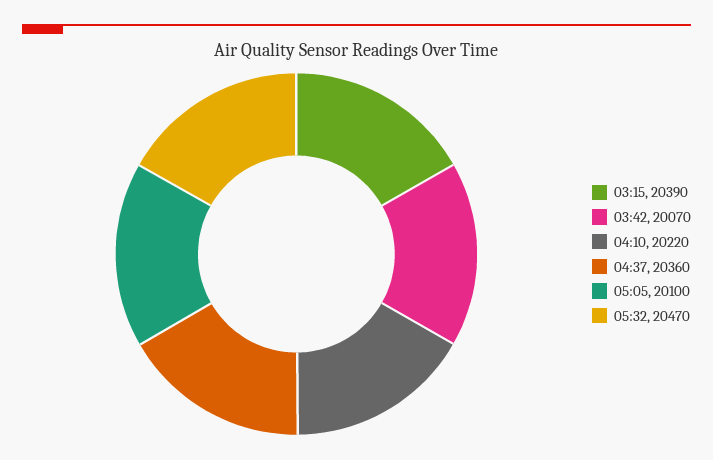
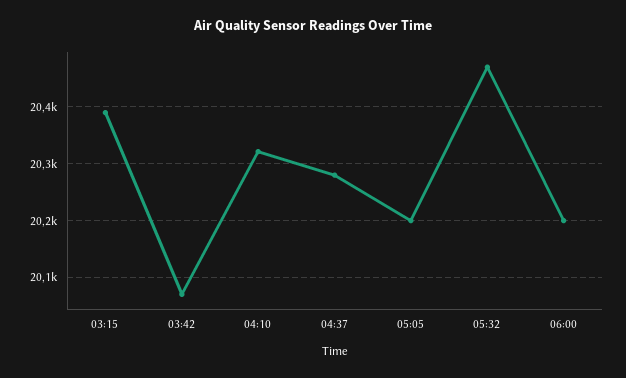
04:10: 20220 -> 20320
04:37: 20360 -> 20280
05:05: 20100 -> 20200
06:00: none -> 20200

